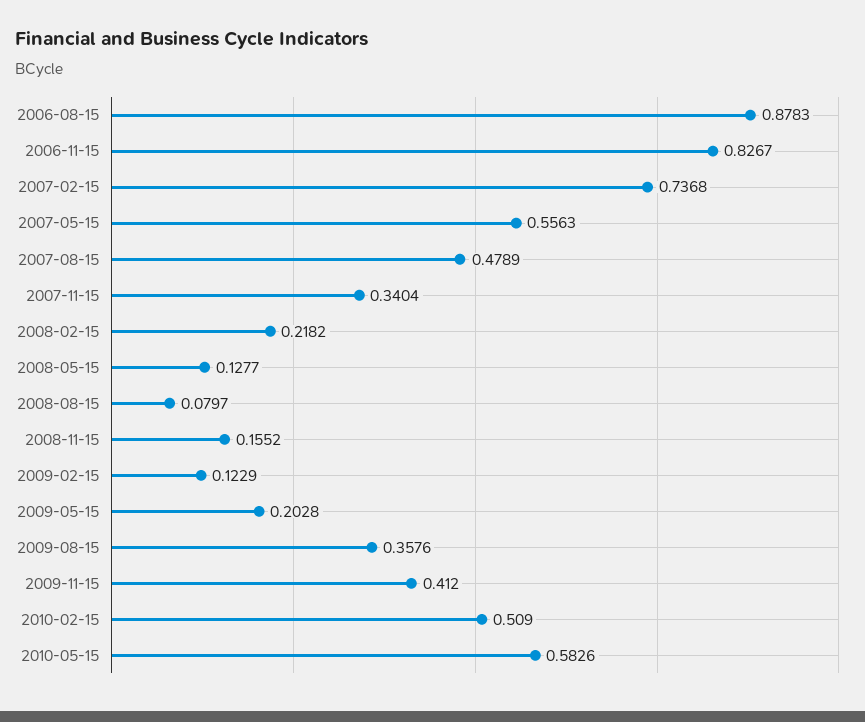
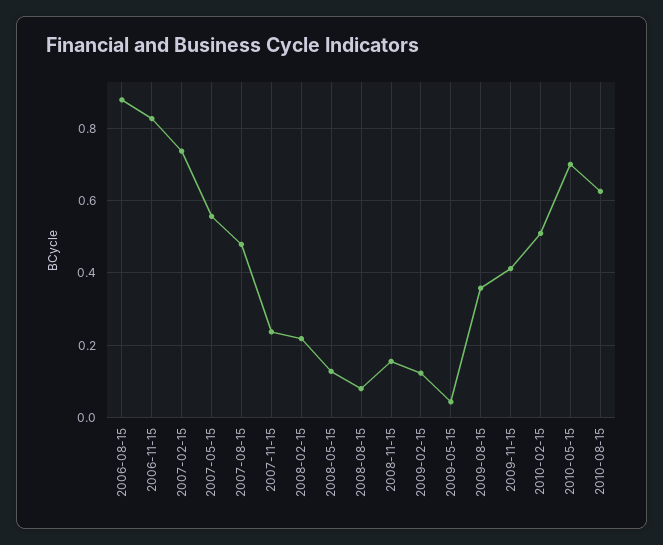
2007-11-15: 0.3404 -> 0.24
2009-05-15: 0.2028 -> 0.04
2010-05-15: 0.5826 -> 0.7
2010-08-15: none -> 0.62

